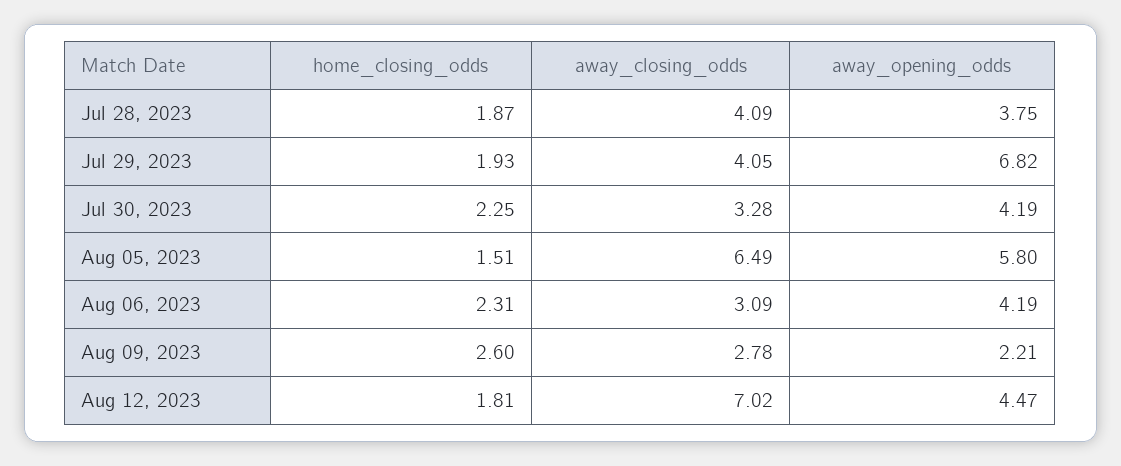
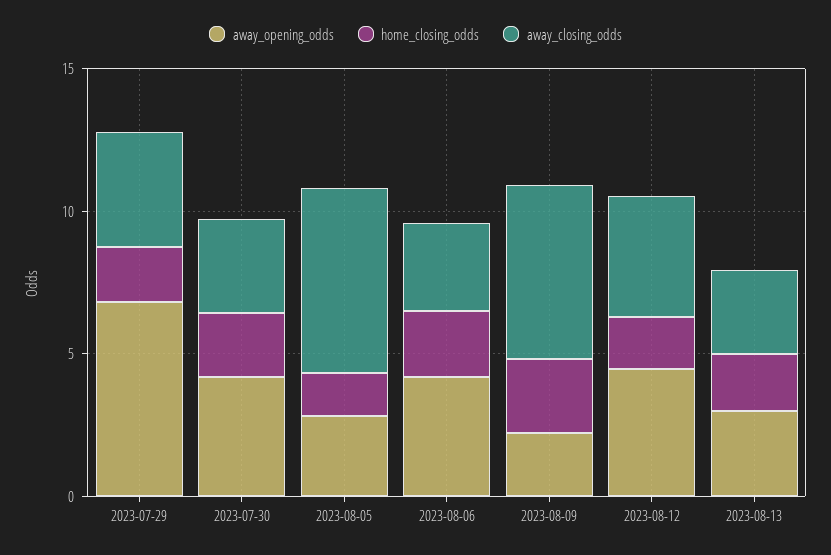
home_closing_odds, Jul 28, 2023: 1.87 -> none
away_closing_odds, Jul 28, 2023: 4.09 -> none
away_opening_odds, Jul 28, 2023: 3.75 -> none
away_opening_odds, Aug 05, 2023: 5.8 -> 3
away_closing_odds, Aug 09, 2023: 2.78 -> 6
away_closing_odds, Aug 12, 2023: 7.02 -> 4
away_opening_odds, 2023-08-13: none -> 3
home_closing_odds, 2023-08-13: none -> 2
away_closing_odds, 2023-08-13: none -> 3

